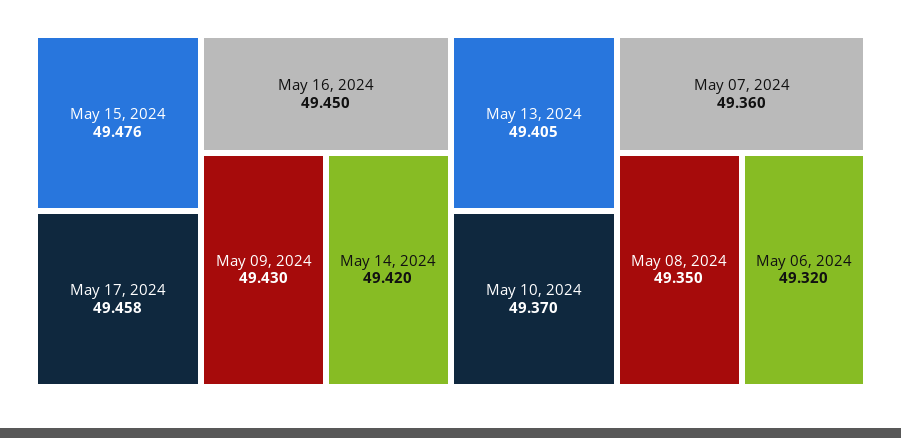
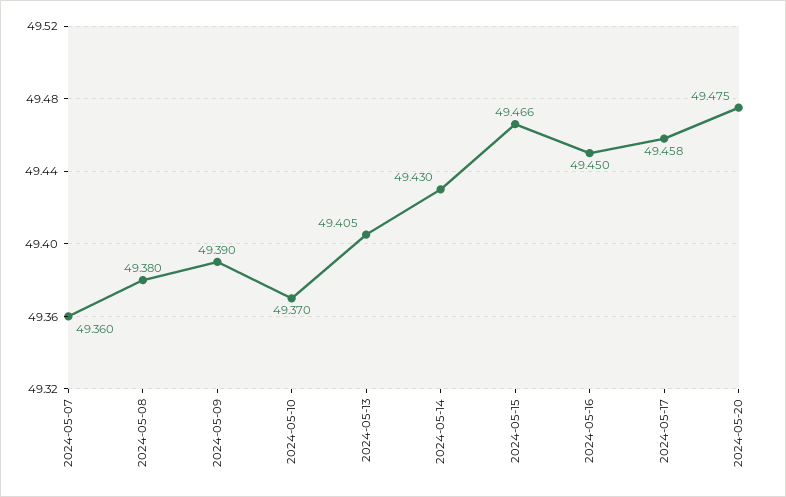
May 15, 2024: 49.476 -> 49.466
May 09, 2024: 49.43 -> 49.39
May 14, 2024: 49.42 -> 49.43
May 08, 2024: 49.35 -> 49.38
May 06, 2024: 49.32 -> none
2024-05-20: none -> 49.475

